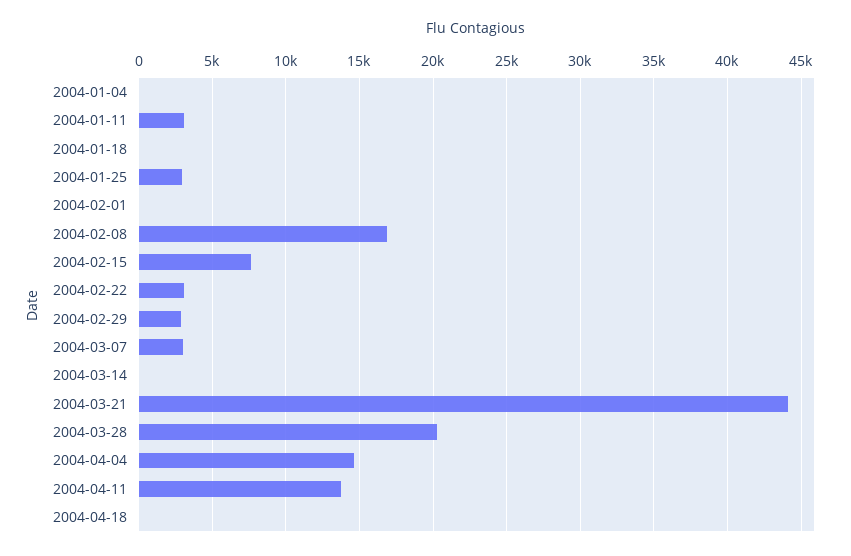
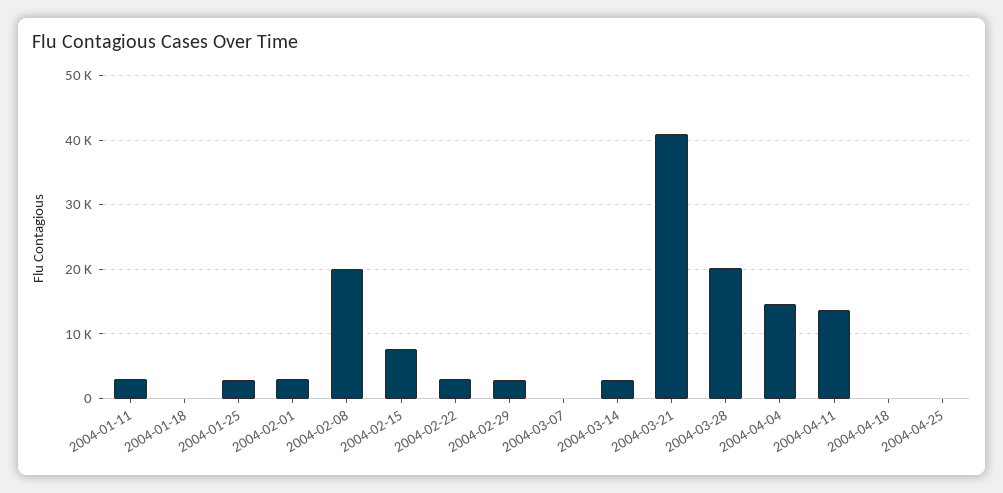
2004-01-04: 0 -> none
2004-02-01: 0 -> 3000
2004-02-08: 17000 -> 20000
2004-03-07: 3000 -> 0
2004-03-14: 0 -> 3000
2004-03-21: 44000 -> 41000
2004-04-25: none -> 0

